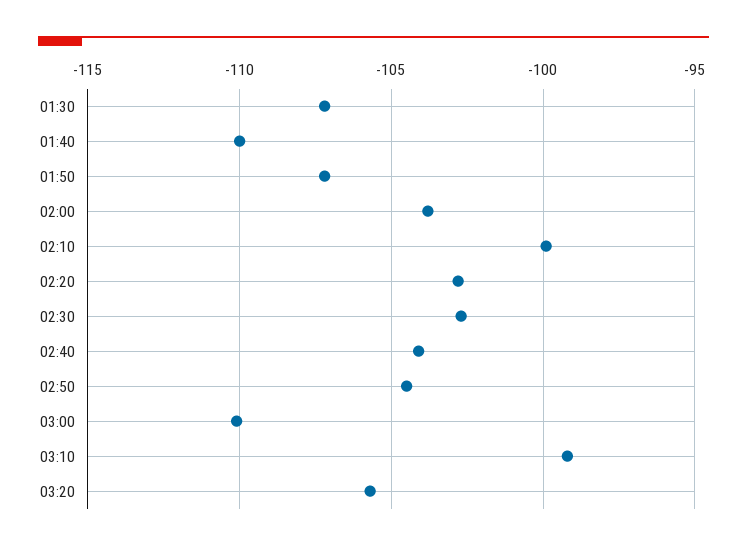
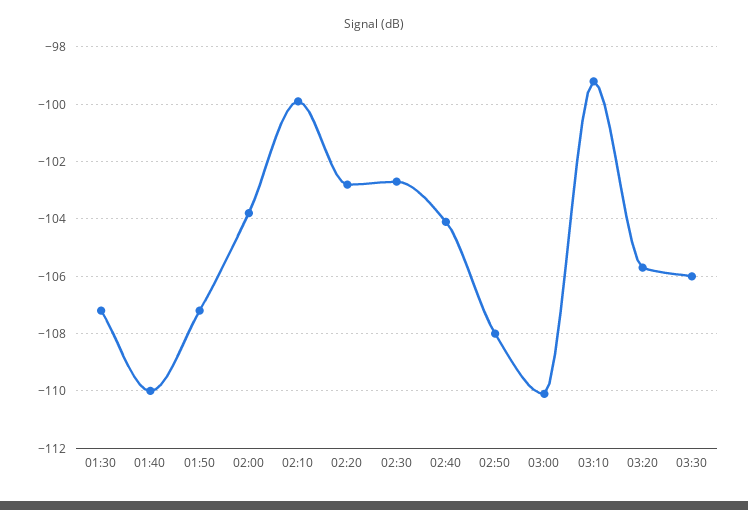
02:50: -104.5 -> -108
03:30: none -> -106

